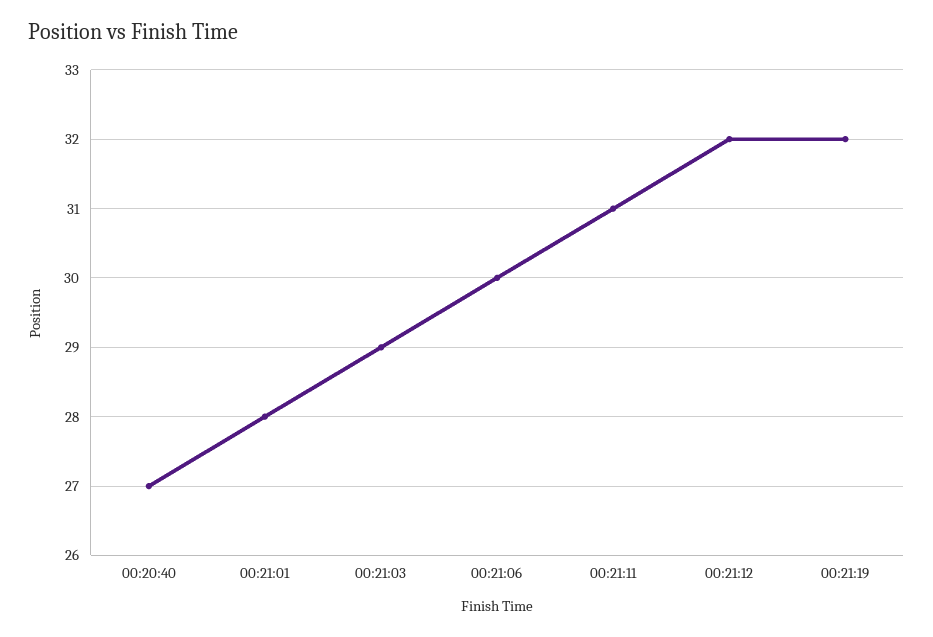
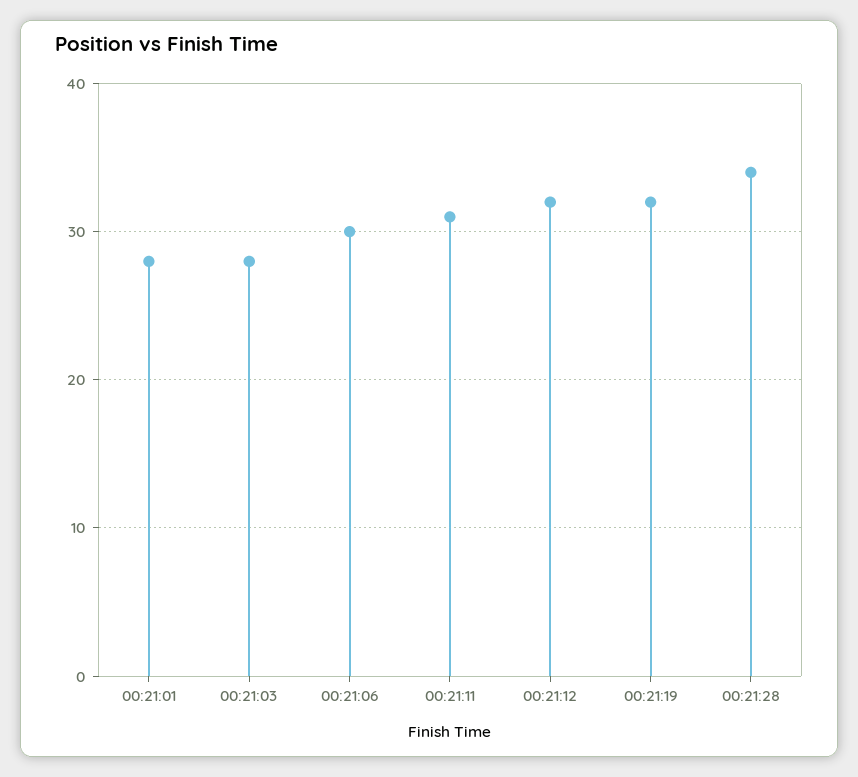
00:20:40: 27 -> none
00:21:03: 29 -> 28
00:21:28: none -> 34

